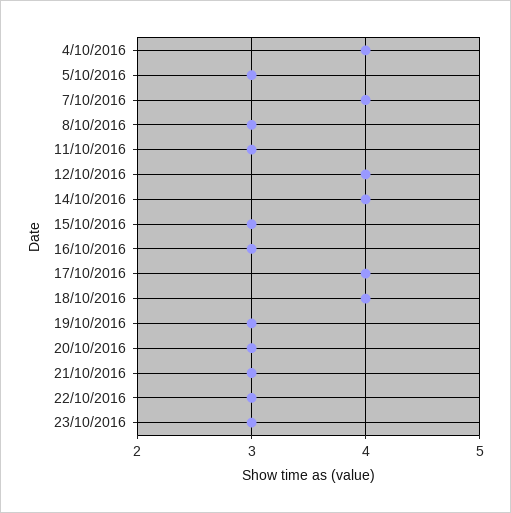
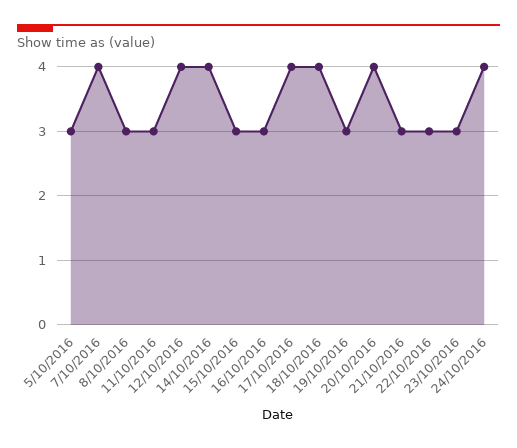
4/10/2016: 4 -> none
20/10/2016: 3 -> 4
24/10/2016: none -> 4

